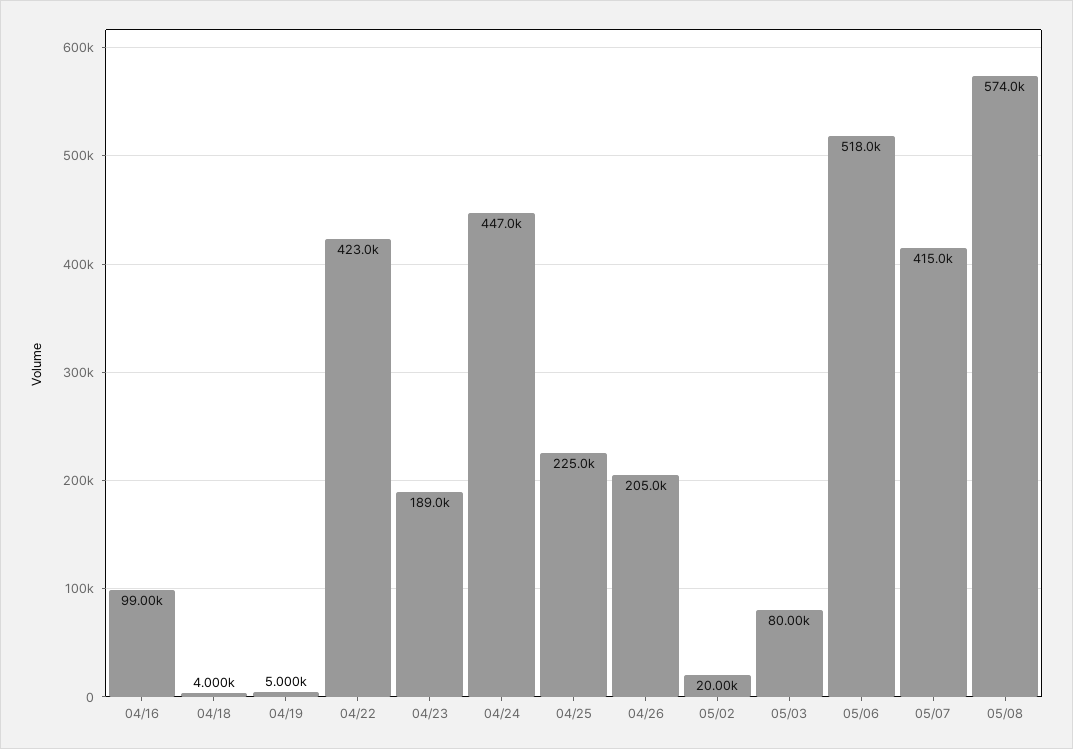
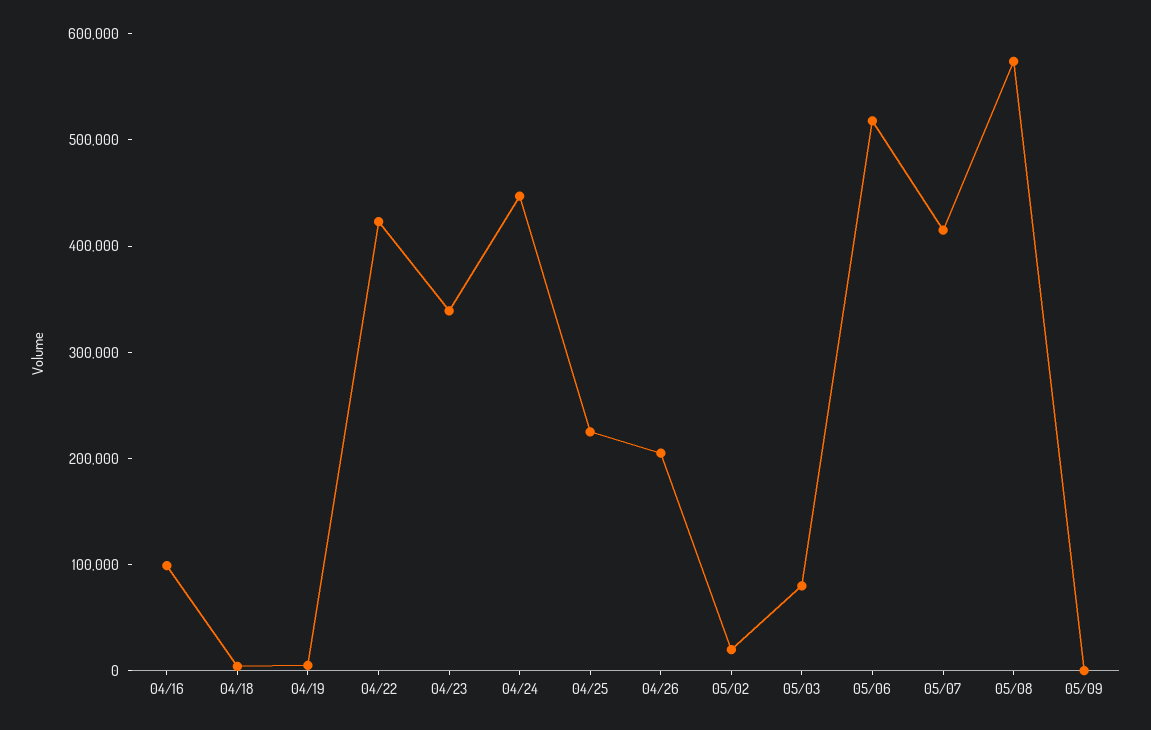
04/23: 189000 -> 340000
05/09: none -> 0

